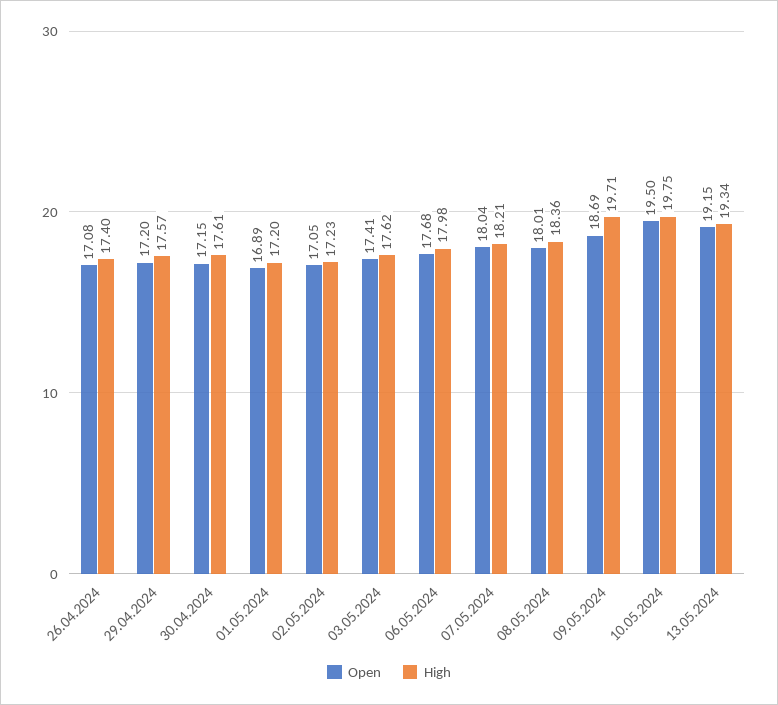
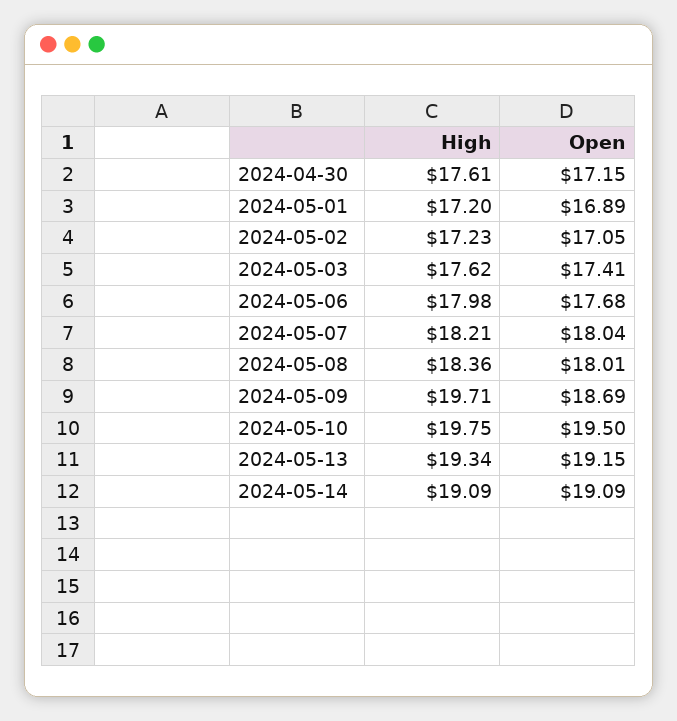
Open, 26.04.2024: 17.08 -> none
High, 26.04.2024: 17.4 -> none
Open, 29.04.2024: 17.2 -> none
High, 29.04.2024: 17.57 -> none
High, 2024-05-14: none -> 19.09
Open, 2024-05-14: none -> 19.09

